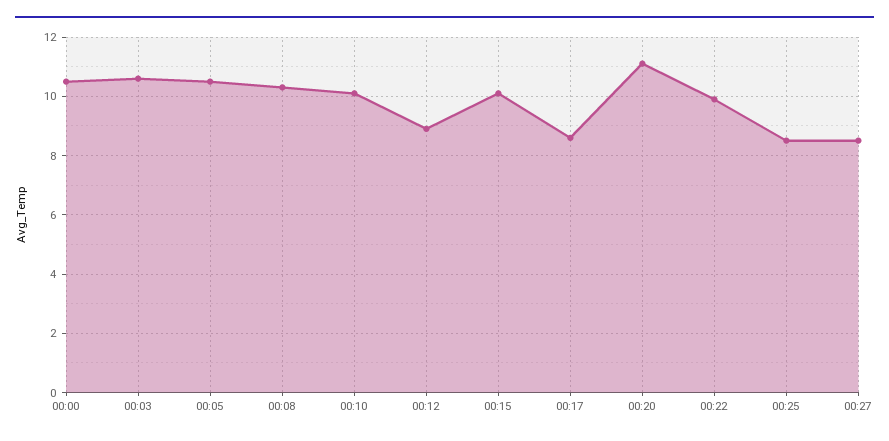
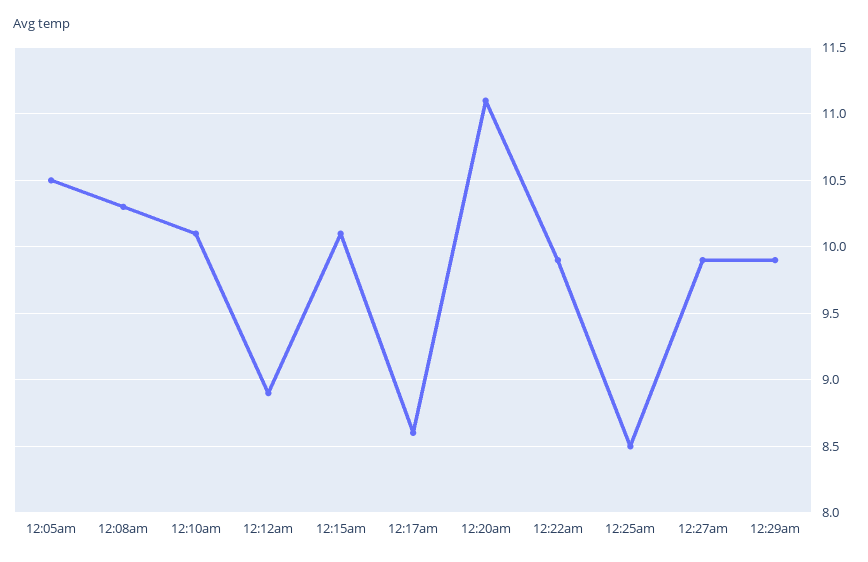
00:00: 10.5 -> none
00:03: 10.5 -> none
00:27: 8.5 -> 9.9
12:29am: none -> 9.9

